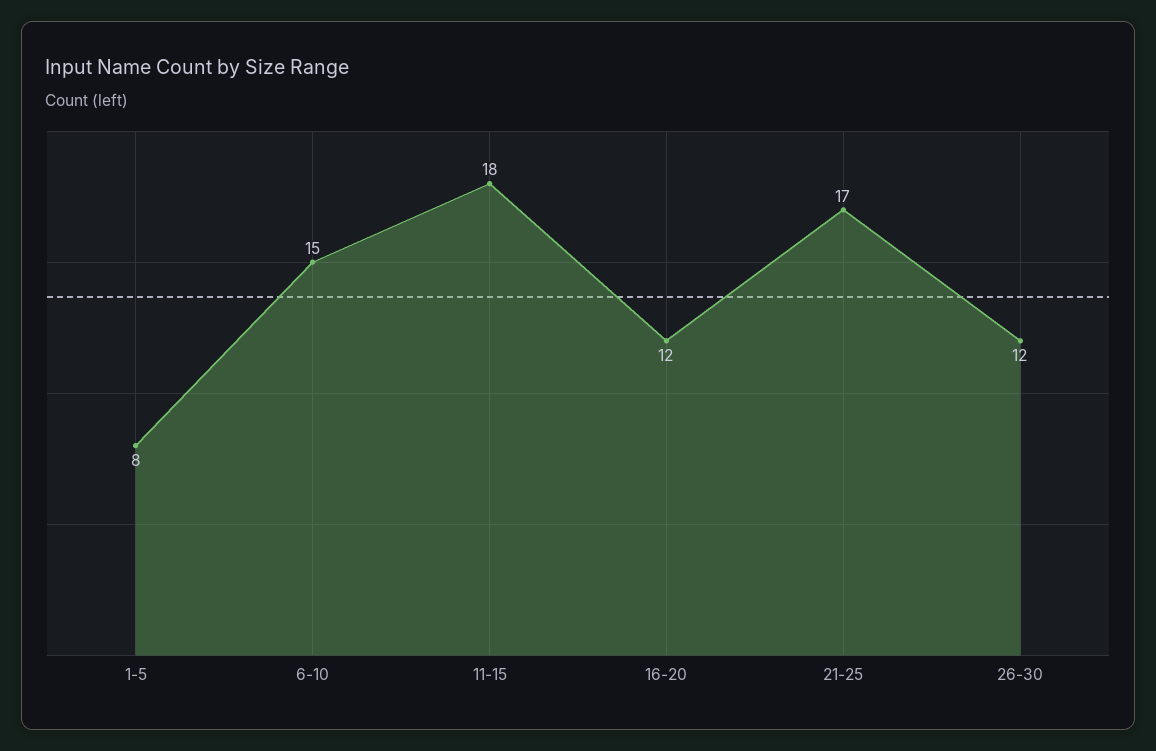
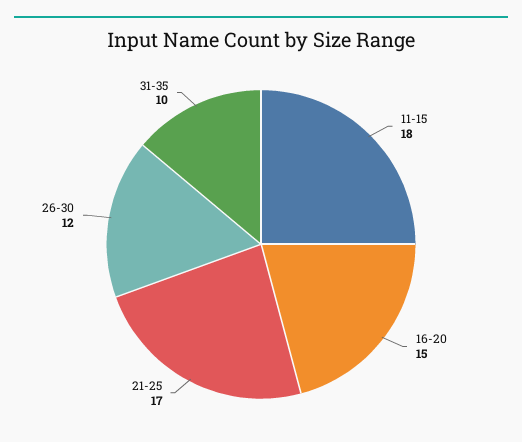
1-5: 8 -> none
6-10: 15 -> none
16-20: 12 -> 15
31-35: none -> 10

